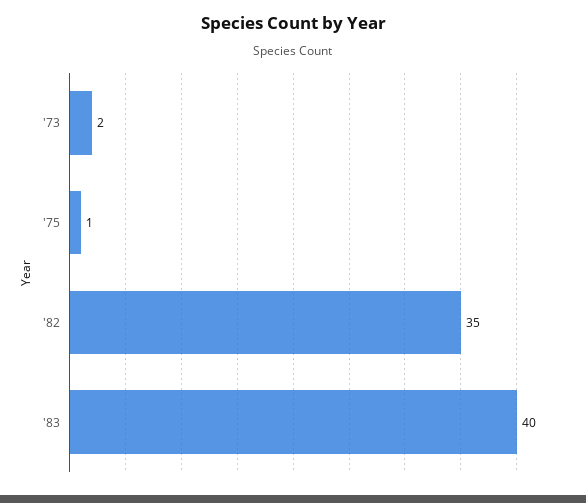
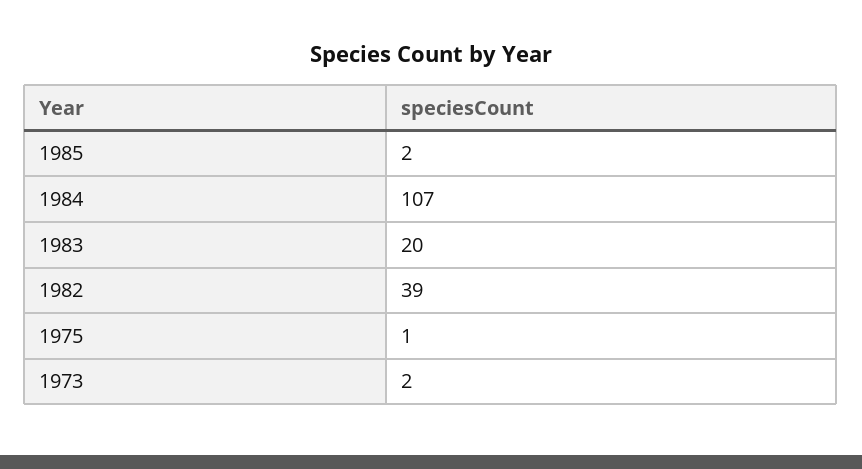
'82: 35 -> 39
'83: 40 -> 20
1985: none -> 2
1984: none -> 107

